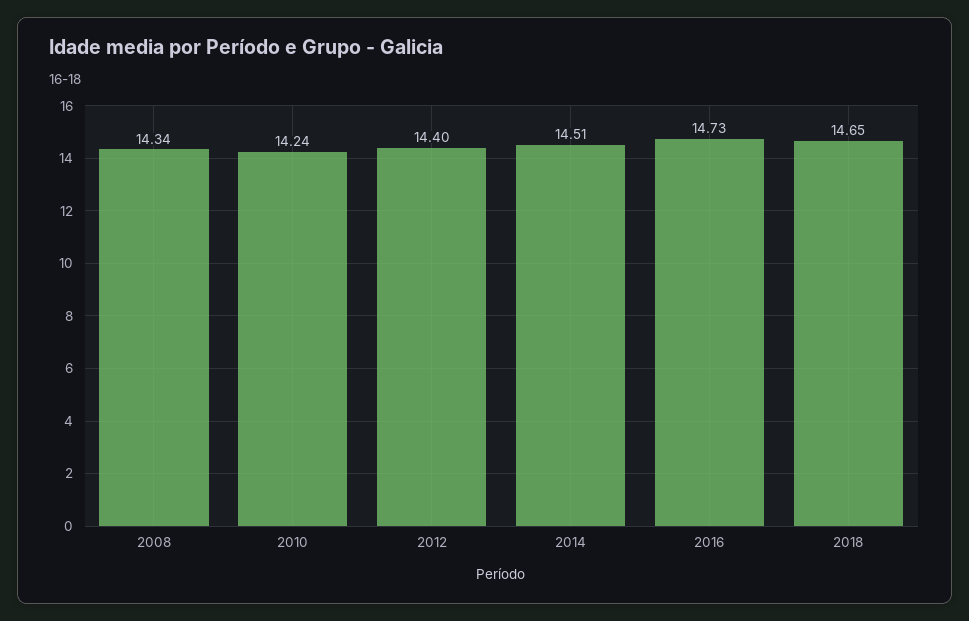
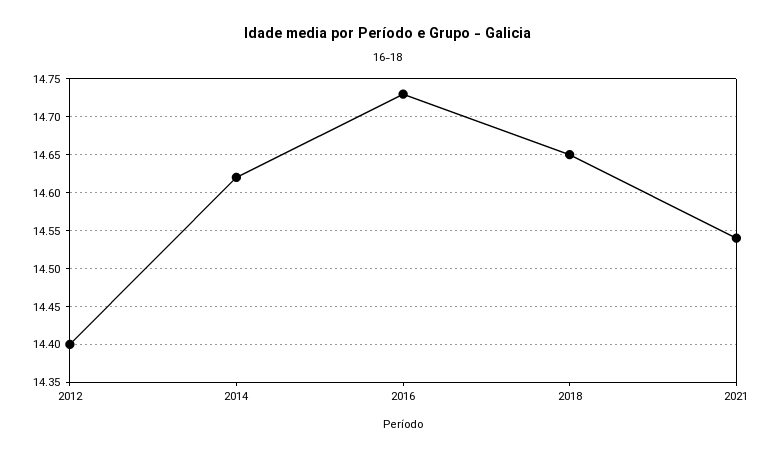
2008: 14.34 -> none
2010: 14.24 -> none
2014: 14.51 -> 14.62
2021: none -> 14.54

